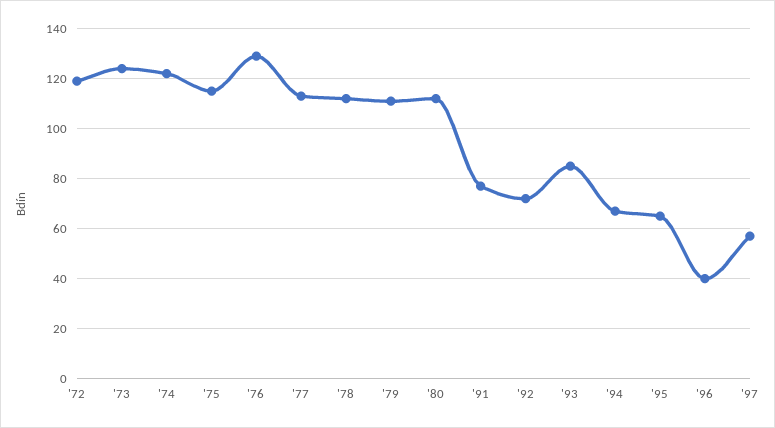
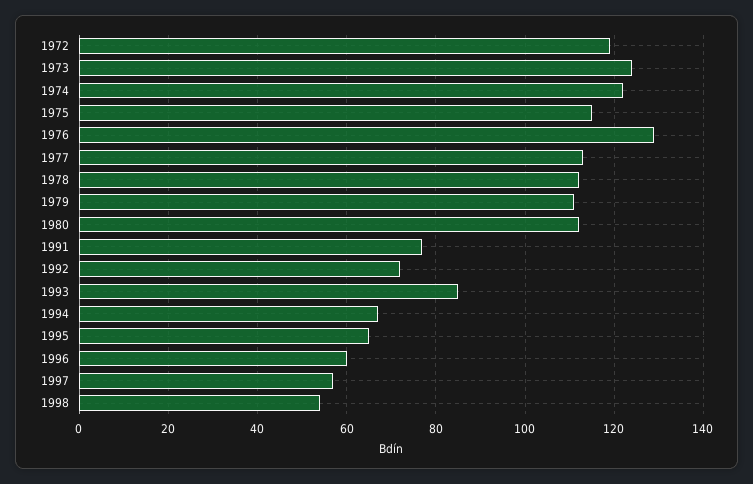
'96: 40 -> 60
1998: none -> 55

